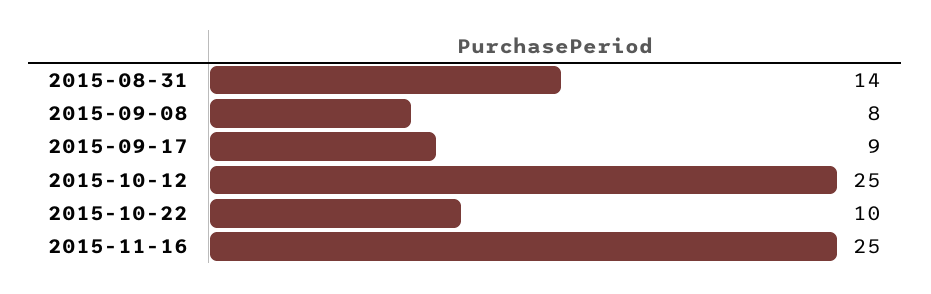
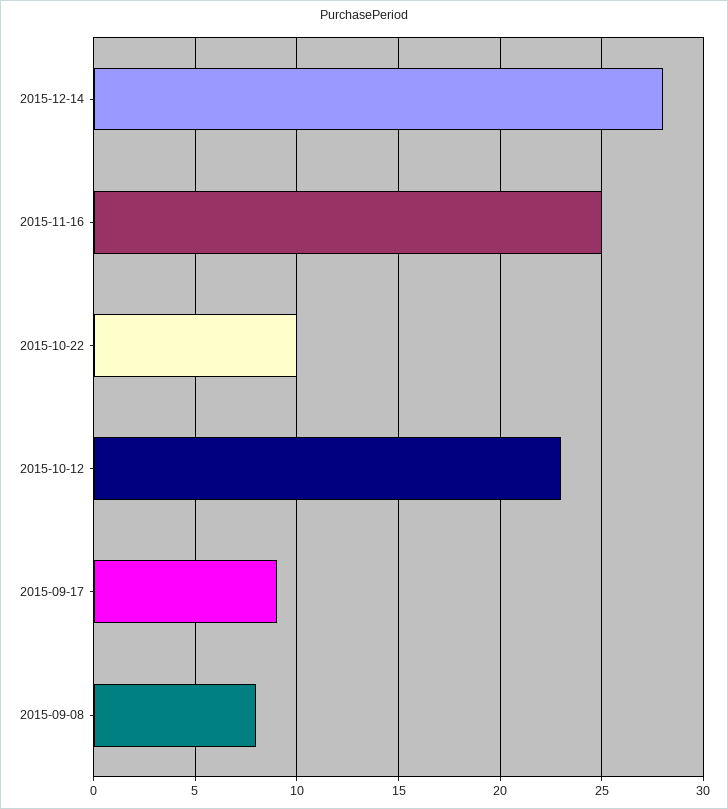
2015-08-31: 14 -> none
2015-10-12: 25 -> 23
2015-12-14: none -> 28

